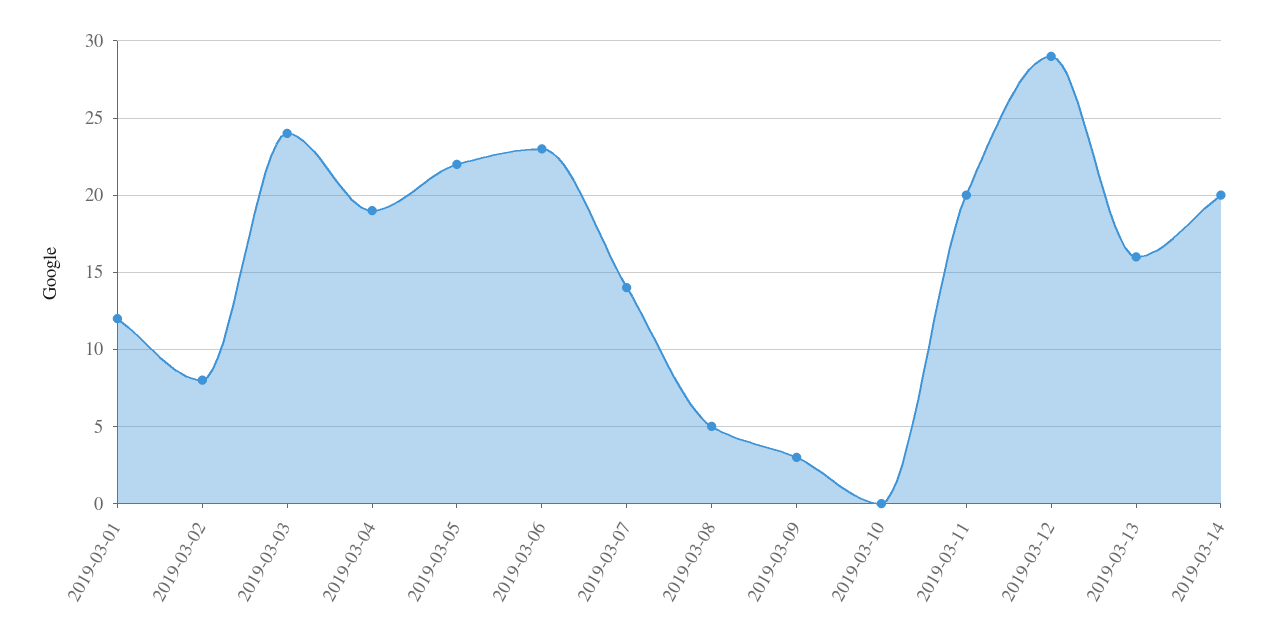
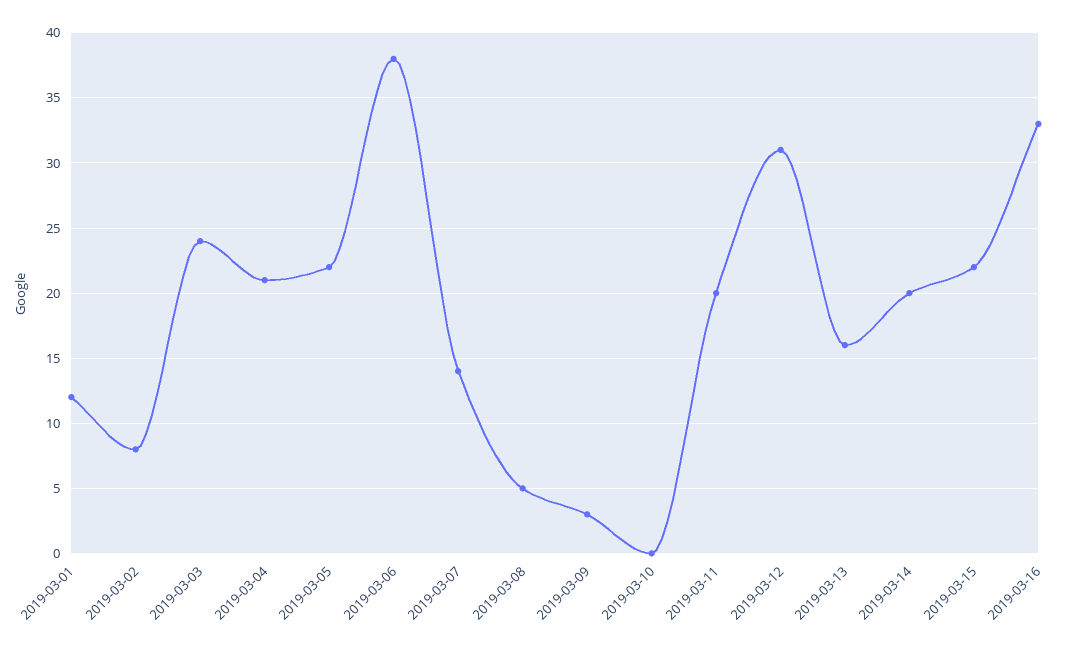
2019-03-04: 19 -> 21
2019-03-06: 23 -> 38
2019-03-12: 29 -> 31
2019-03-15: none -> 22
2019-03-16: none -> 33

